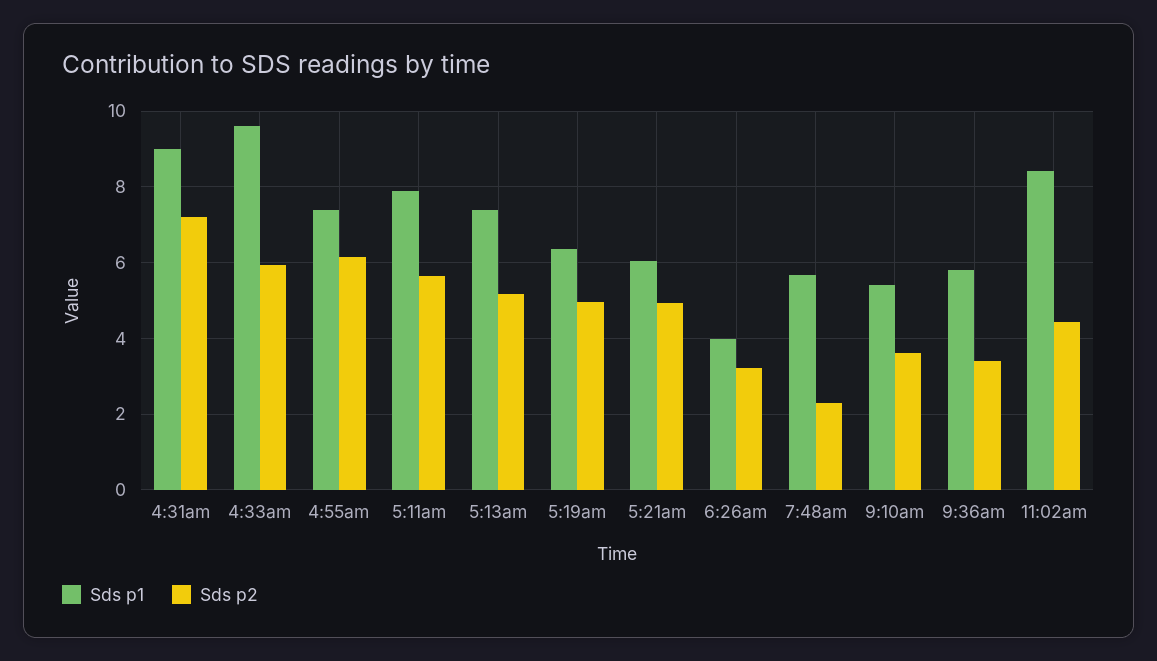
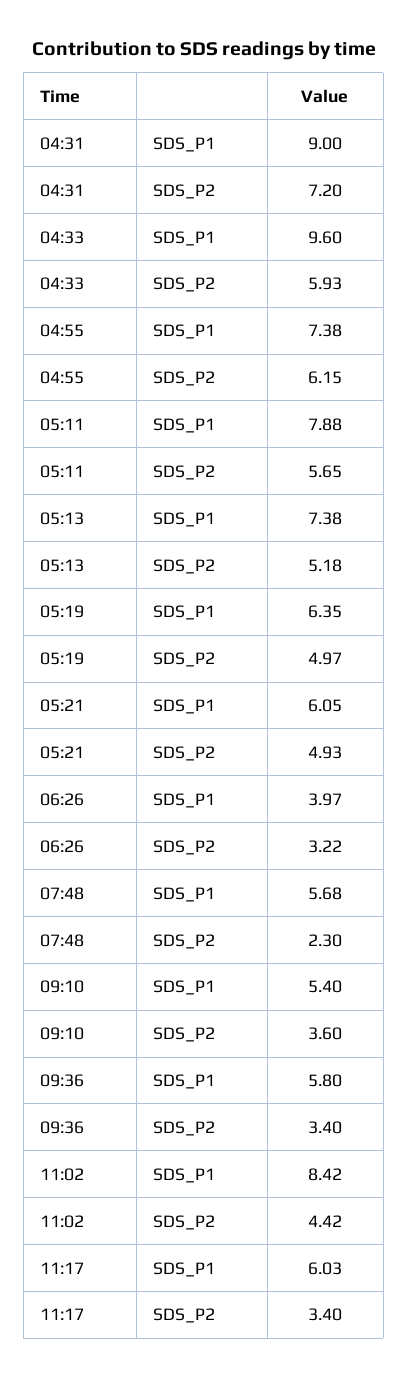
Sds p1, 11:17: none -> 6.03
Sds p2, 11:17: none -> 3.4

